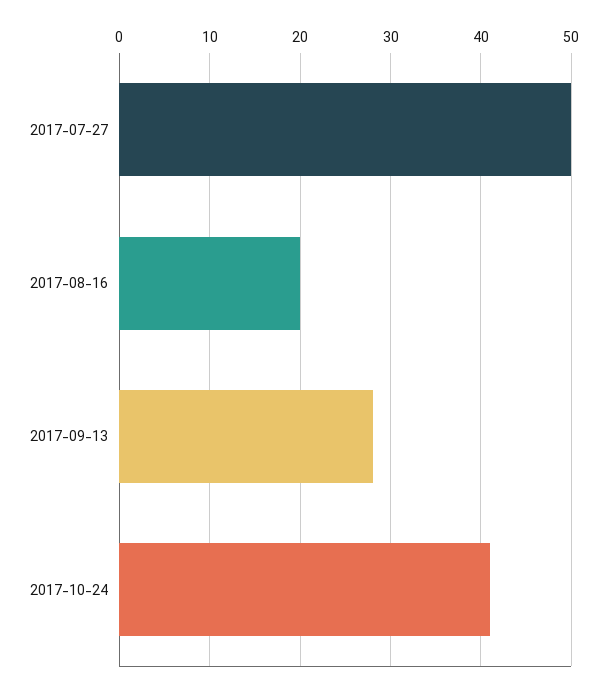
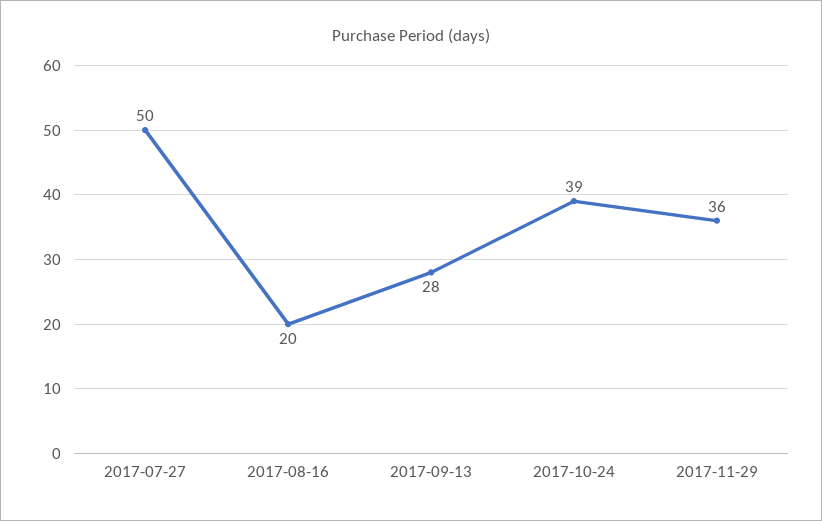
2017-10-24: 41 -> 39
2017-11-29: none -> 36

